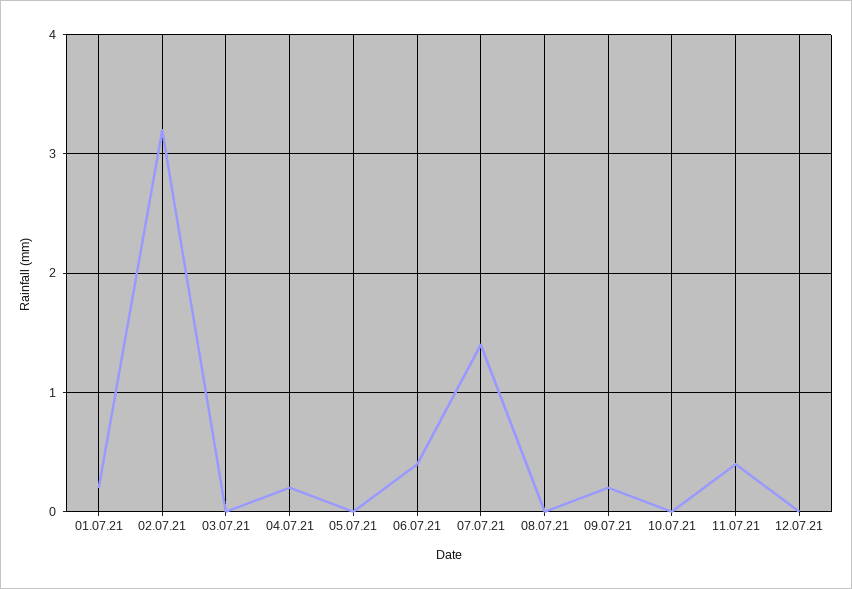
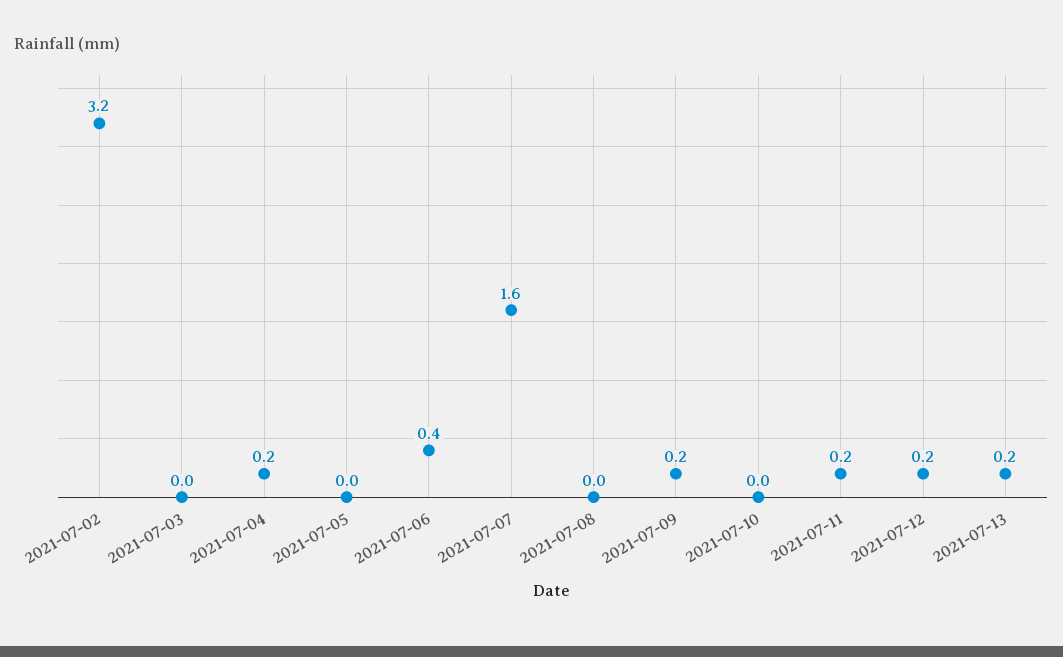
01.07.21: 0.2 -> none
07.07.21: 1.4 -> 1.6
11.07.21: 0.4 -> 0.2
12.07.21: 0 -> 0.2
2021-07-13: none -> 0.2

